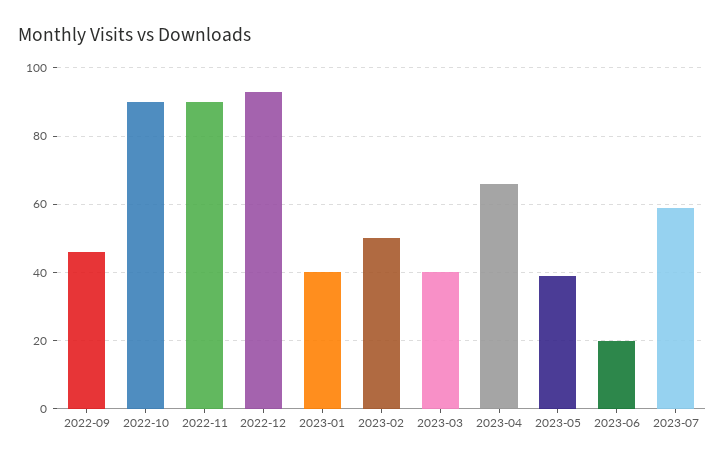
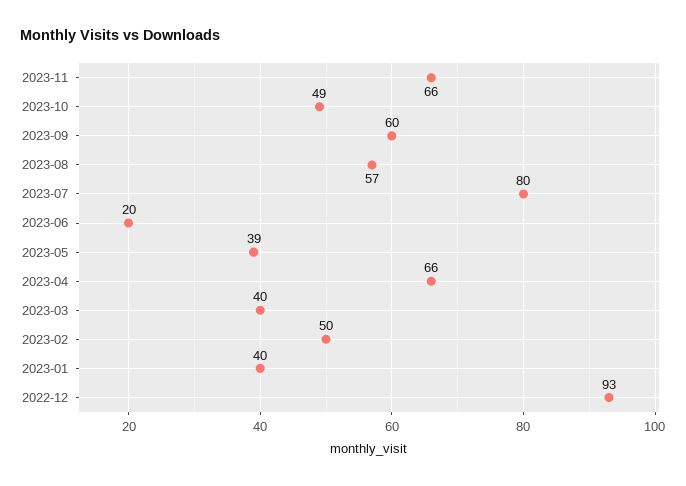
2022-09: 45 -> none
2022-10: 90 -> none
2022-11: 90 -> none
2023-07: 60 -> 80
2023-11: none -> 66
2023-10: none -> 49
2023-09: none -> 60
2023-08: none -> 57

